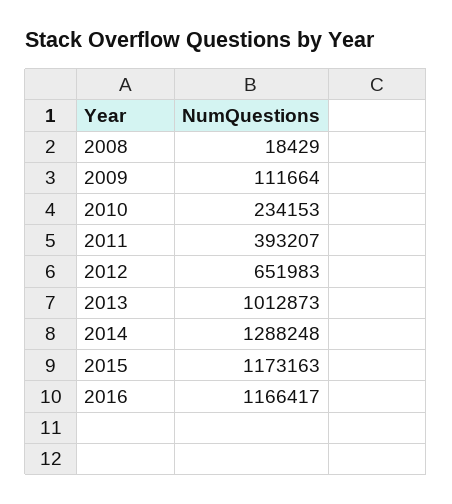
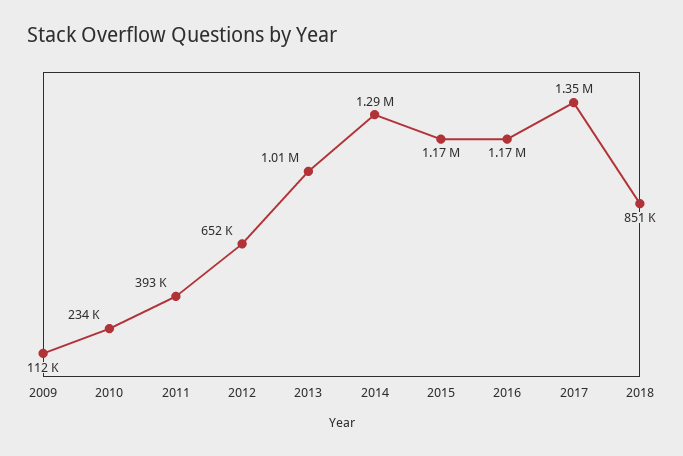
2008: 18429 -> none
2017: none -> 1350000
2018: none -> 851000

